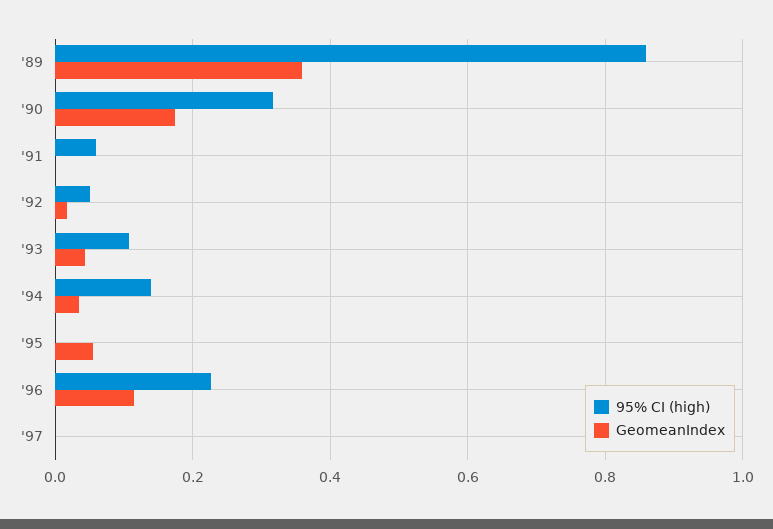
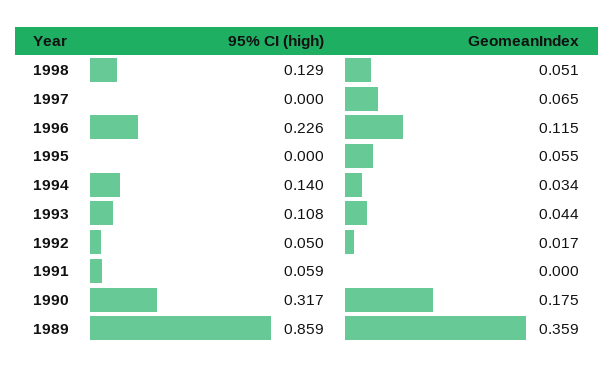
GeomeanIndex, '97: 0 -> 0.065
95% CI (high), 1998: none -> 0.129
GeomeanIndex, 1998: none -> 0.051

